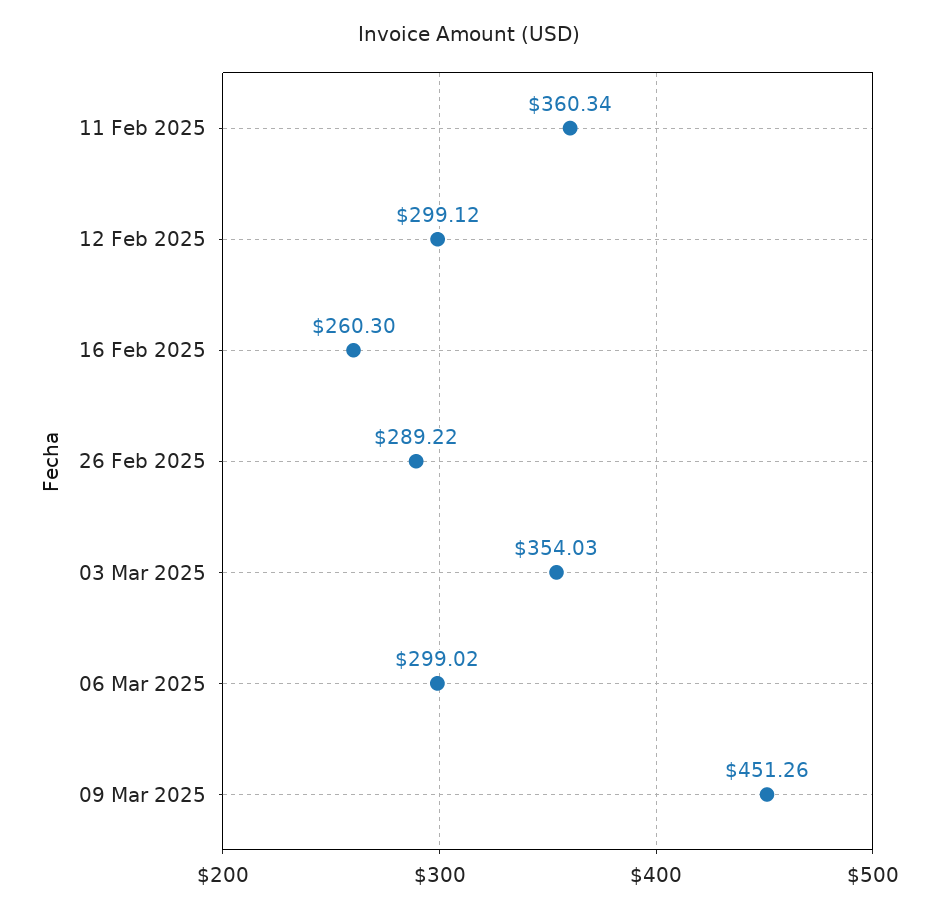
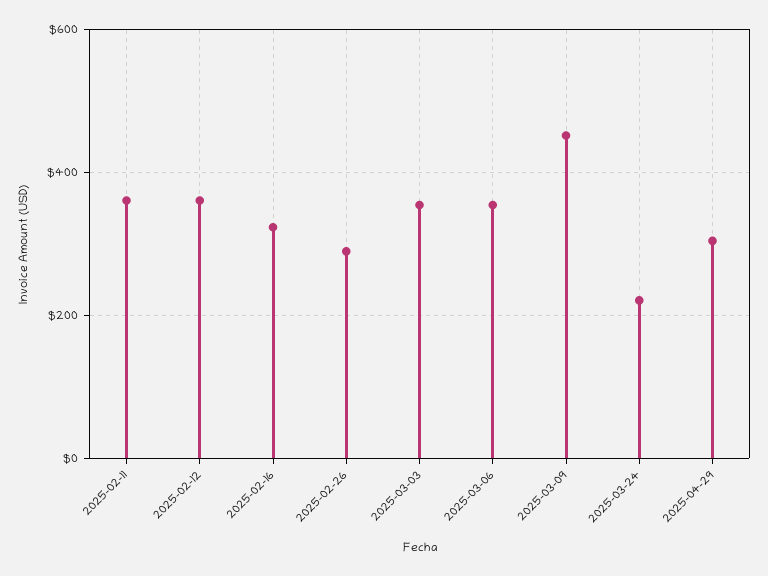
12 Feb 2025: 299.12 -> 360
16 Feb 2025: 260.3 -> 320
06 Mar 2025: 299.02 -> 360
2025-03-24: none -> 220
2025-04-29: none -> 300

